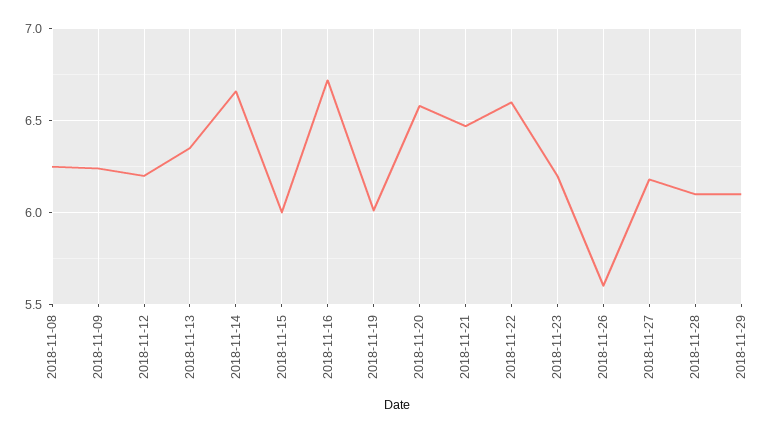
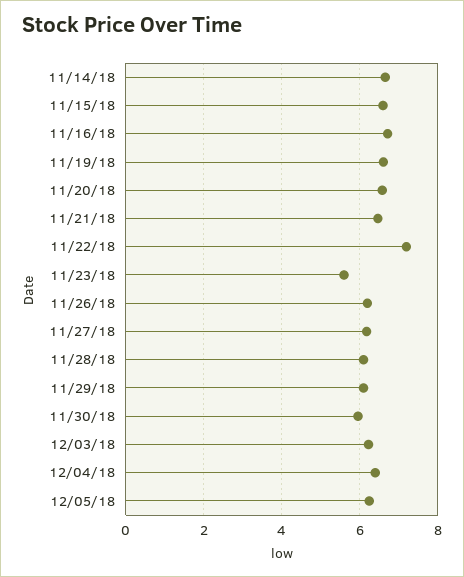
2018-11-08: 6.25 -> none
2018-11-09: 6.25 -> none
2018-11-12: 6.2 -> none
2018-11-13: 6.35 -> none
2018-11-15: 6 -> 6.6
2018-11-19: 6 -> 6.6
2018-11-22: 6.6 -> 7.2
2018-11-23: 6.2 -> 5.6
2018-11-26: 5.6 -> 6.2
11/30/18: none -> 6
12/03/18: none -> 6.2
12/04/18: none -> 6.4
12/05/18: none -> 6.2

